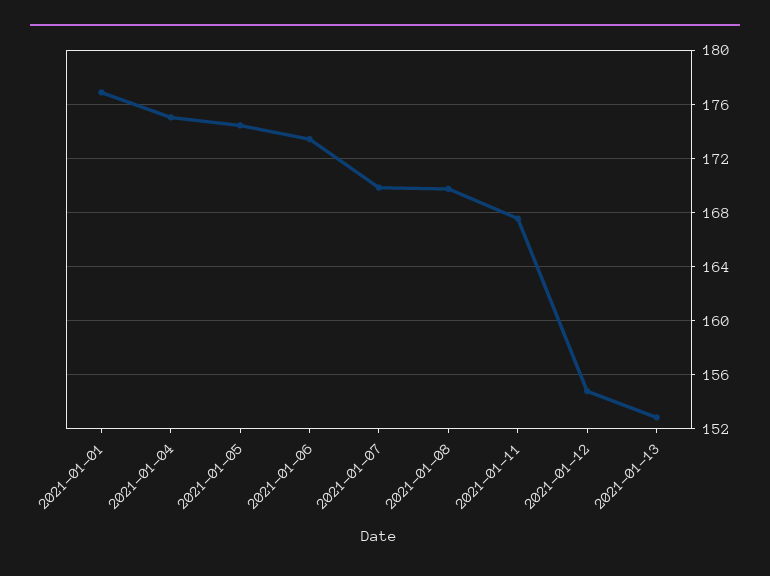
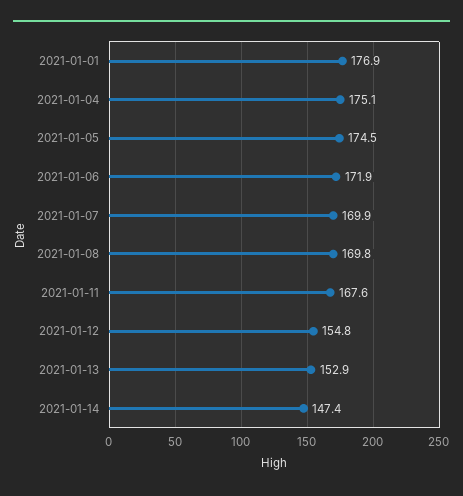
2021-01-06: 173.5 -> 171.9
2021-01-14: none -> 147.4

